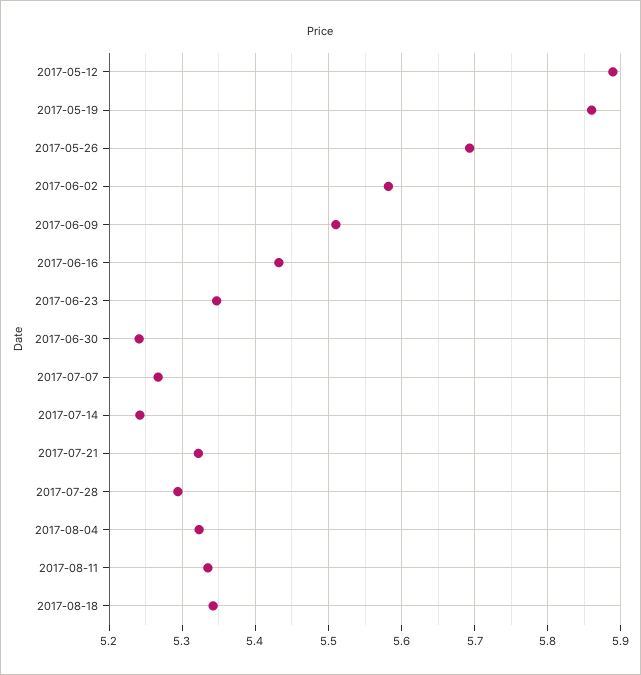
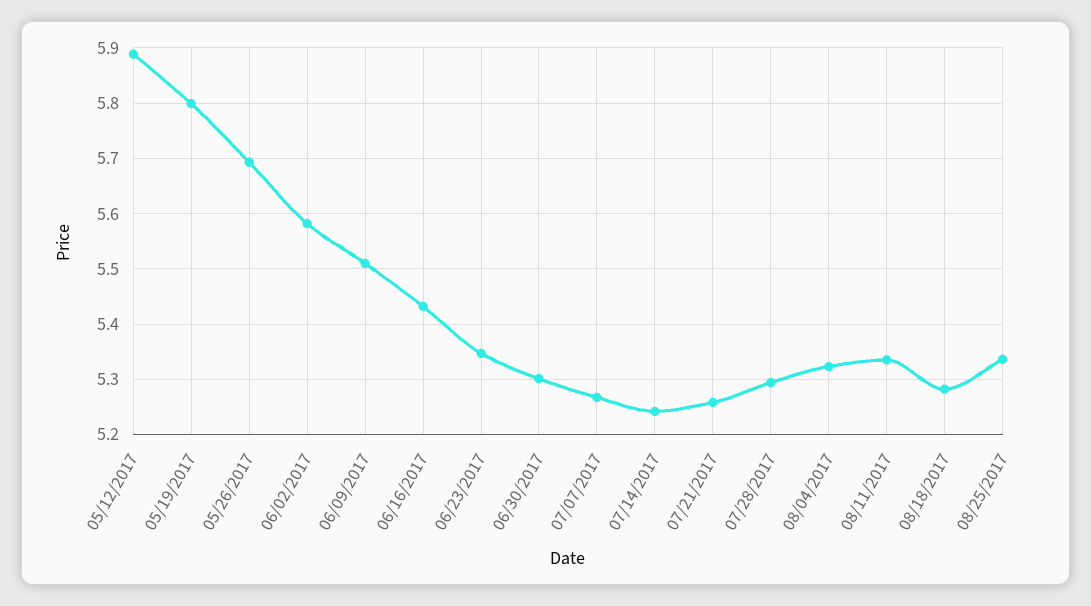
2017-05-19: 5.86 -> 5.8
2017-06-30: 5.24 -> 5.3
2017-07-21: 5.32 -> 5.26
2017-08-18: 5.34 -> 5.28
08/25/2017: none -> 5.34

